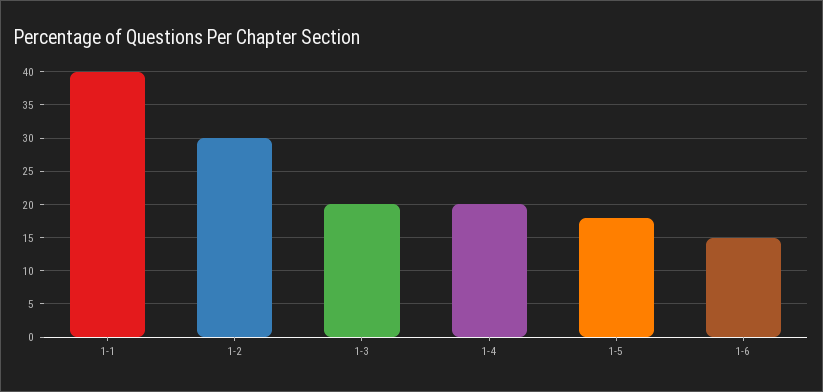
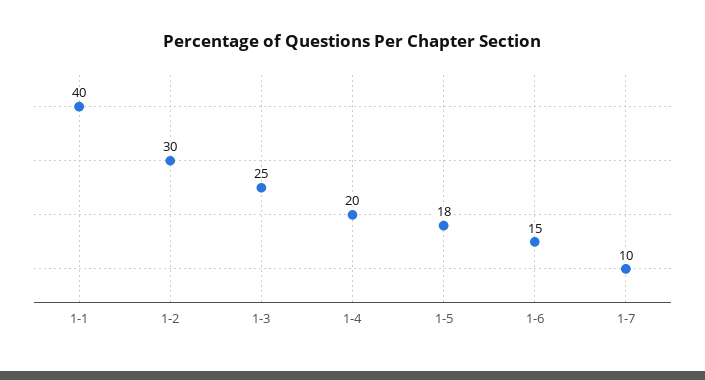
1-3: 20 -> 25
1-7: none -> 10

